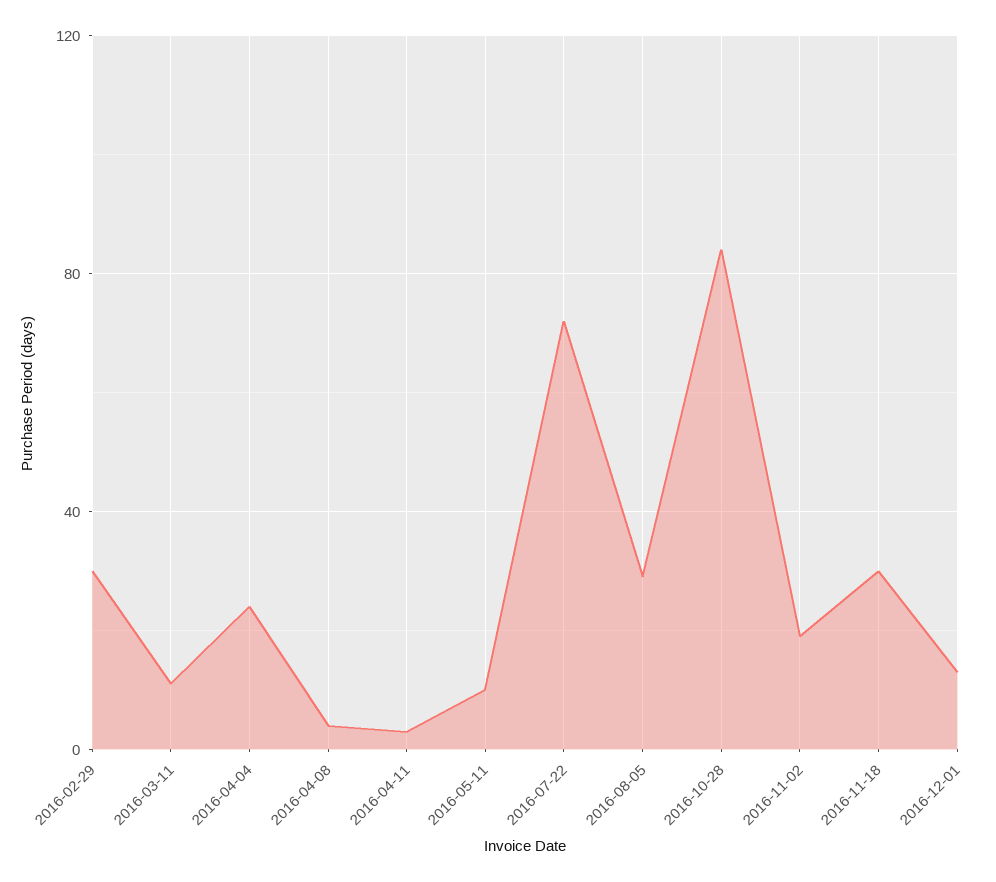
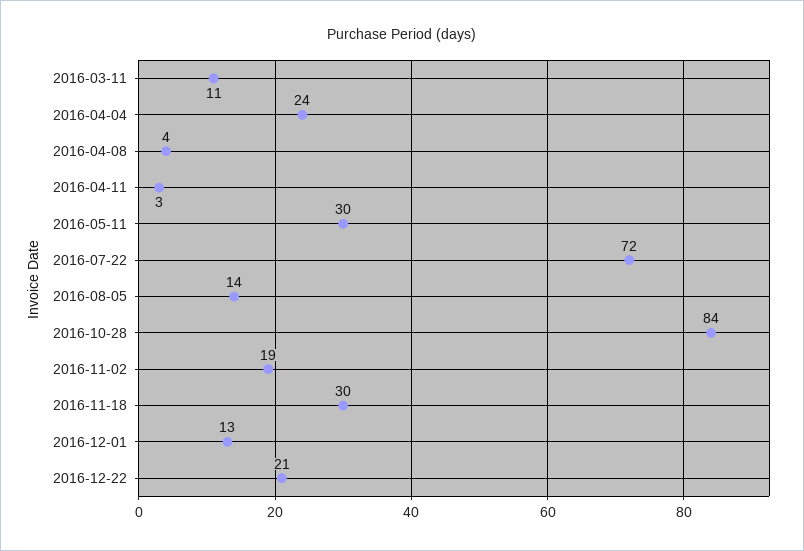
2016-02-29: 30 -> none
2016-05-11: 10 -> 30
2016-08-05: 30 -> 14
2016-12-22: none -> 21

